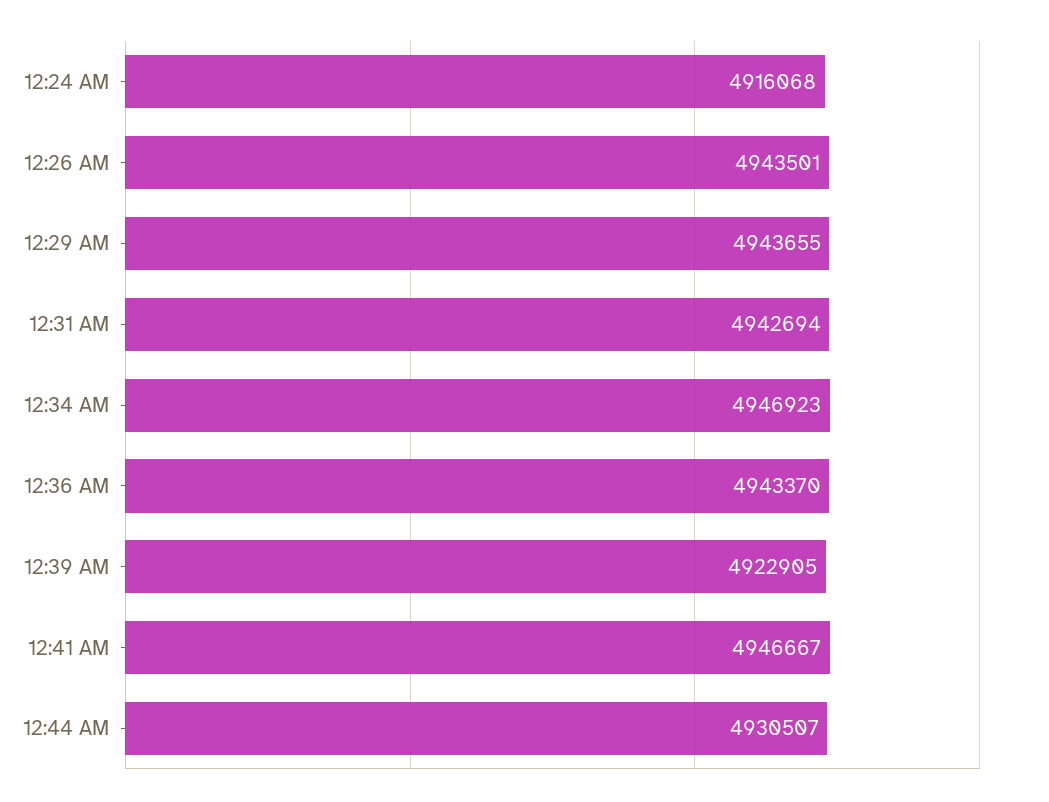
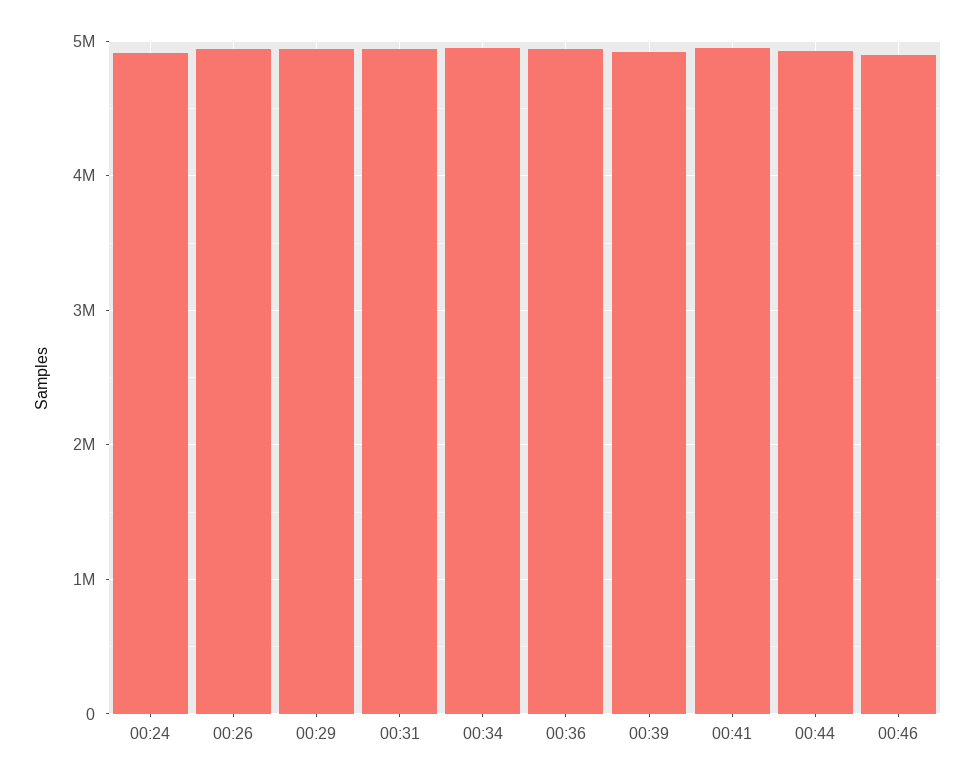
00:46: none -> 4900000

